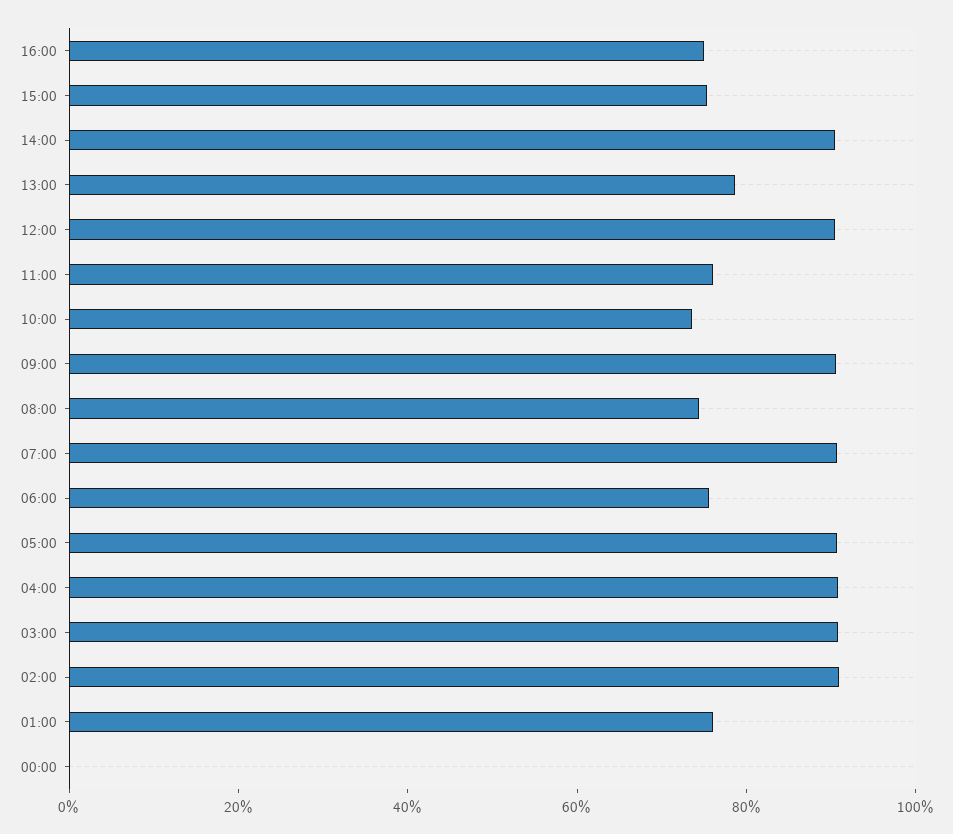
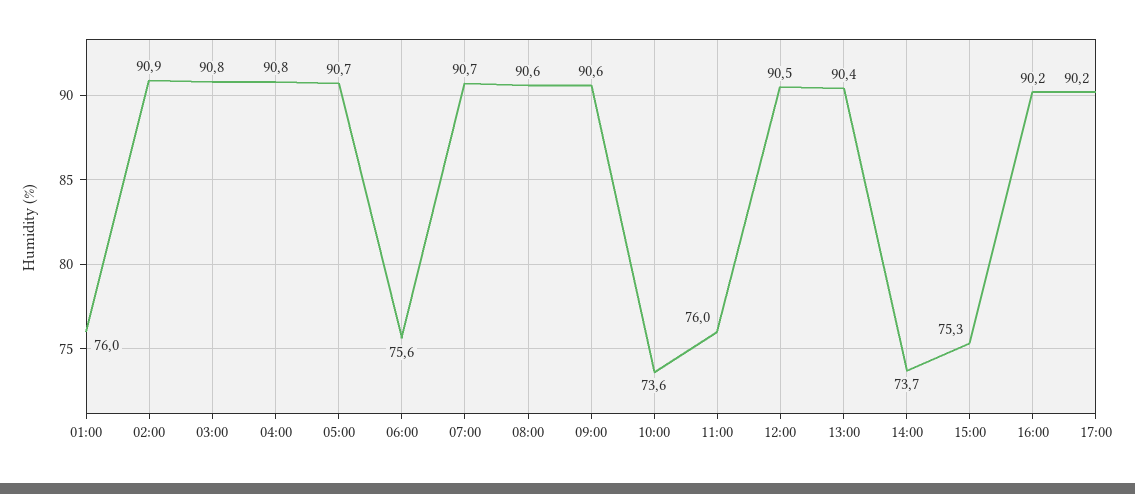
16:00: 75 -> 90.2
14:00: 90 -> 73.7
13:00: 80 -> 90.4
08:00: 75 -> 90.6
00:00: 0 -> none
17:00: none -> 90.2

